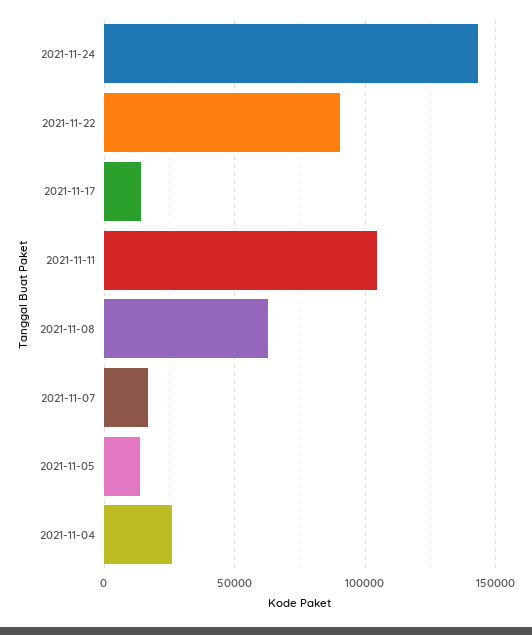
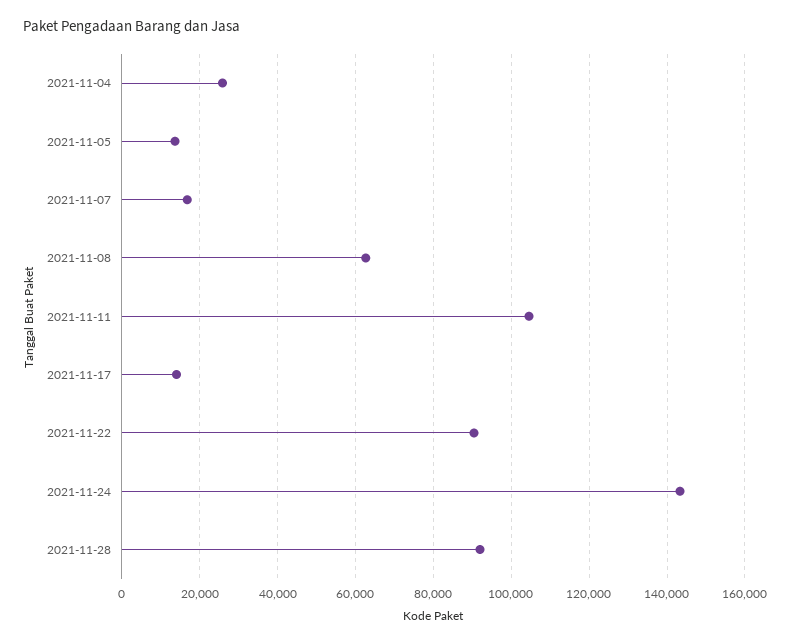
2021-11-28: none -> 92000

